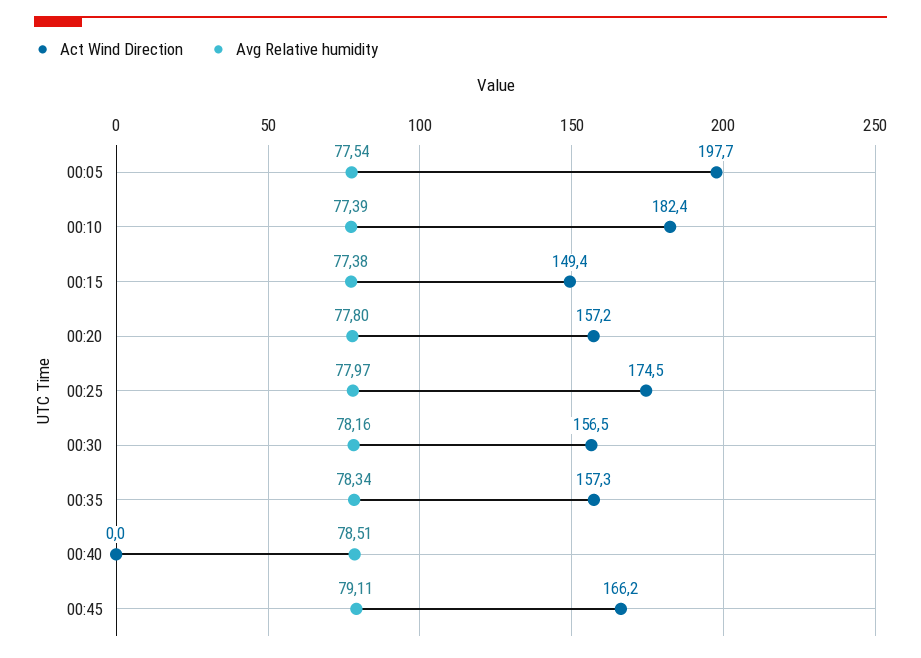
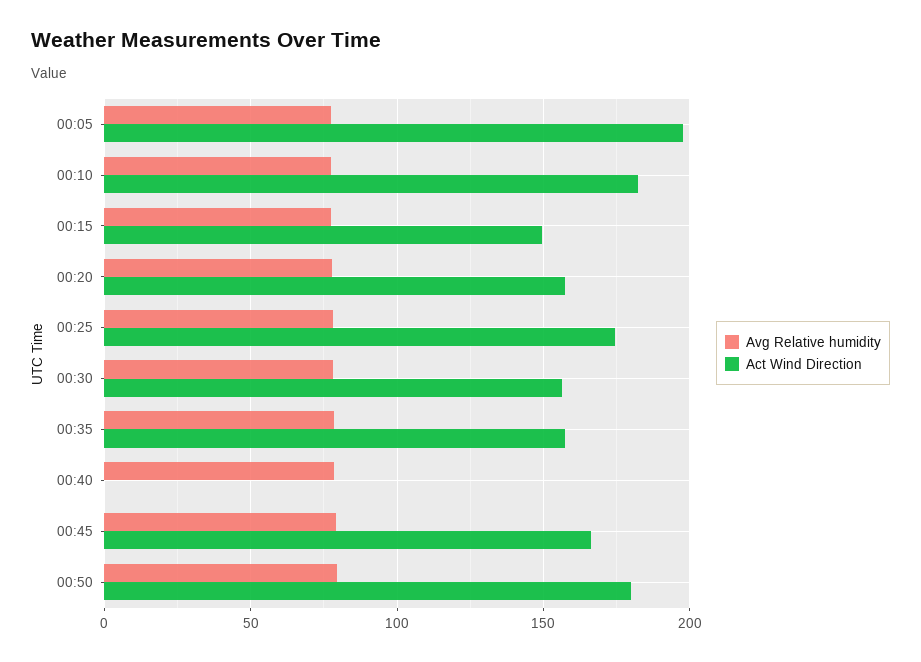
Avg Relative humidity, 00:50: none -> 80
Act Wind Direction, 00:50: none -> 180

